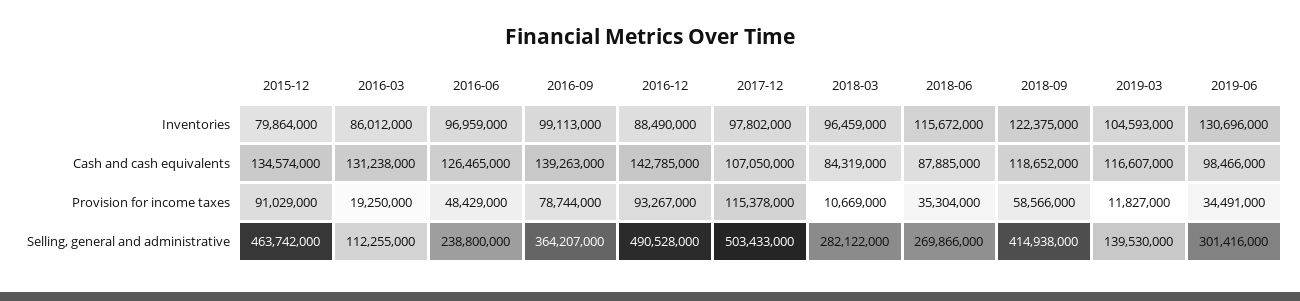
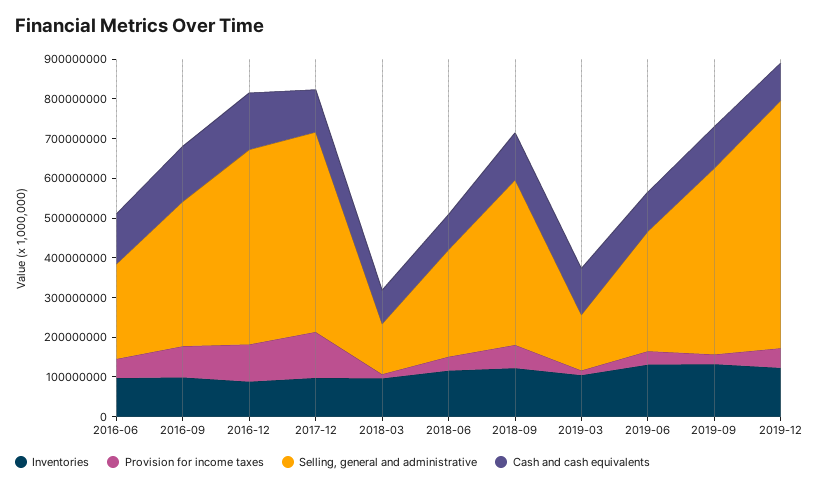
Inventories, 2015-12: 79864000 -> none
Inventories, 2016-03: 86012000 -> none
Cash and cash equivalents, 2015-12: 134574000 -> none
Cash and cash equivalents, 2016-03: 131238000 -> none
Provision for income taxes, 2015-12: 91029000 -> none
Provision for income taxes, 2016-03: 19250000 -> none
Selling, general and administrative, 2015-12: 463742000 -> none
Selling, general and administrative, 2016-03: 112255000 -> none
Selling, general and administrative, 2018-03: 282122000 -> 125000000
Inventories, 2019-09: none -> 125000000
Provision for income taxes, 2019-09: none -> 25000000
Selling, general and administrative, 2019-09: none -> 475000000
Cash and cash equivalents, 2019-09: none -> 100000000
Inventories, 2019-12: none -> 125000000
Provision for income taxes, 2019-12: none -> 50000000
Selling, general and administrative, 2019-12: none -> 625000000
Cash and cash equivalents, 2019-12: none -> 100000000

